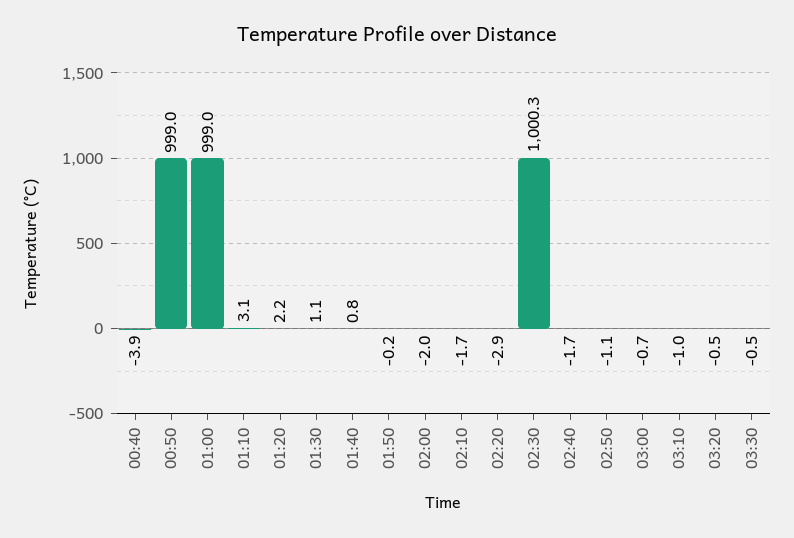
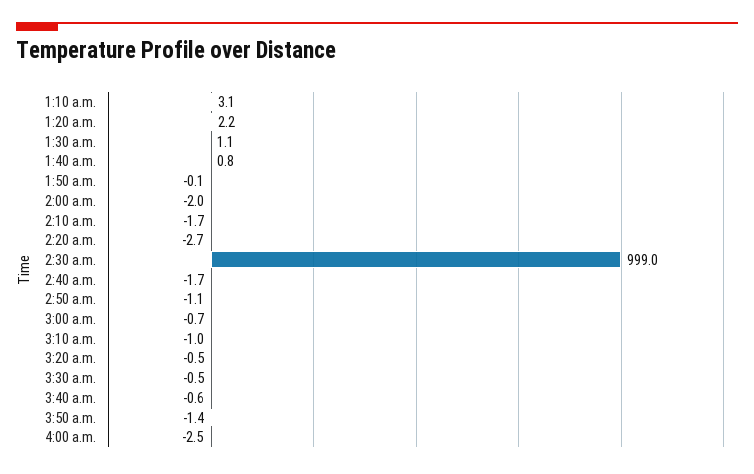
00:40: -3.9 -> none
00:50: 999 -> none
01:00: 999 -> none
01:50: -0.2 -> -0.1
02:20: -2.9 -> -2.7
02:30: 1000.3 -> 999
3:40 a.m.: none -> -0.6
3:50 a.m.: none -> -1.4
4:00 a.m.: none -> -2.5

